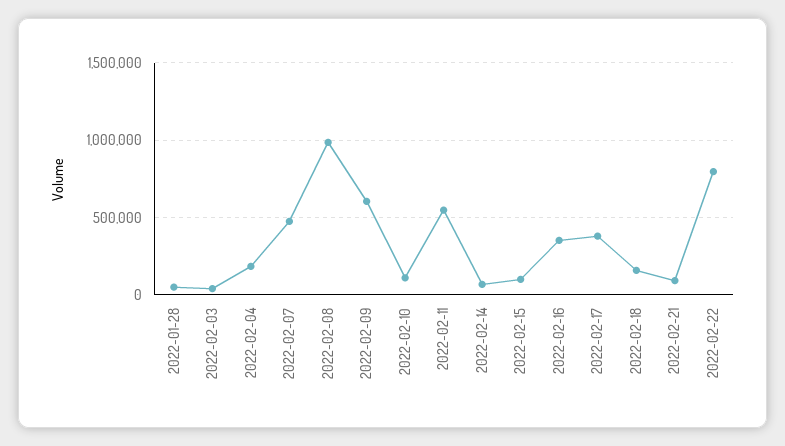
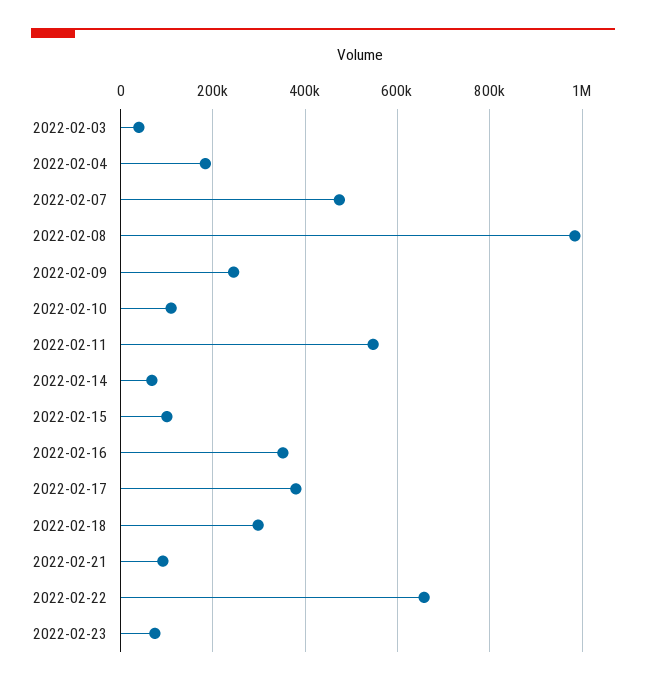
2022-01-28: 50000 -> none
2022-02-09: 600000 -> 240000
2022-02-18: 150000 -> 300000
2022-02-22: 800000 -> 660000
2022-02-23: none -> 80000

